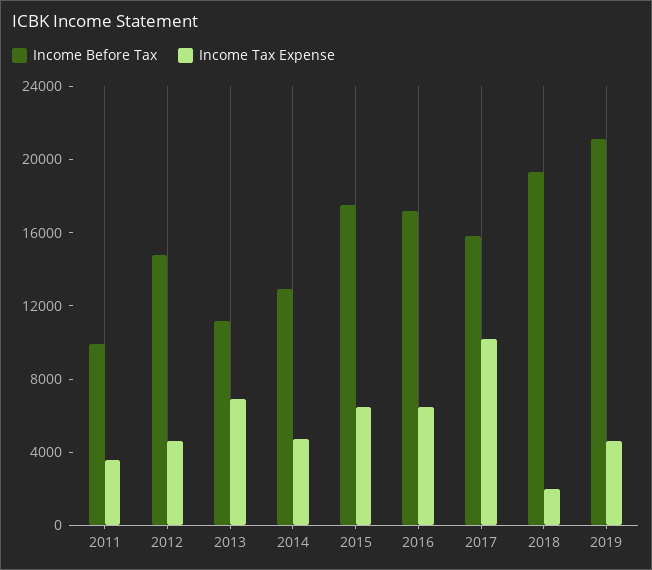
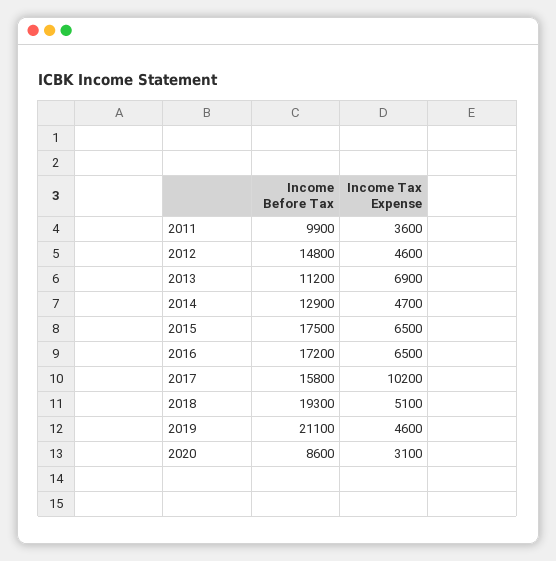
Income Tax Expense, 2018: 2000 -> 5100
Income Before Tax, 2020: none -> 8600
Income Tax Expense, 2020: none -> 3100

